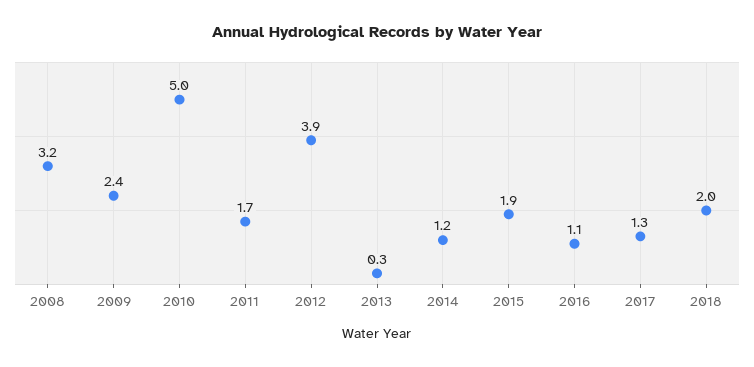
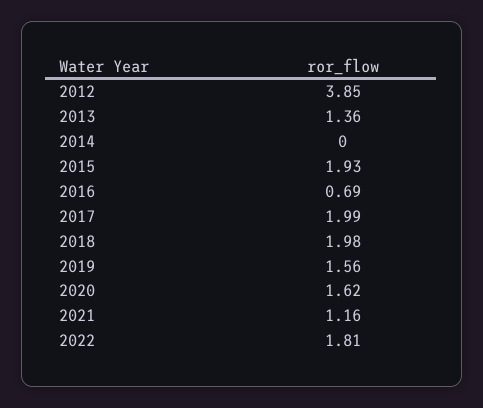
2008: 3.2 -> none
2009: 2.4 -> none
2010: 5 -> none
2011: 1.7 -> none
2013: 0.3 -> 1.36
2014: 1.2 -> 0
2016: 1.1 -> 0.69
2017: 1.3 -> 1.99
2019: none -> 1.56
2020: none -> 1.62
2021: none -> 1.16
2022: none -> 1.81

